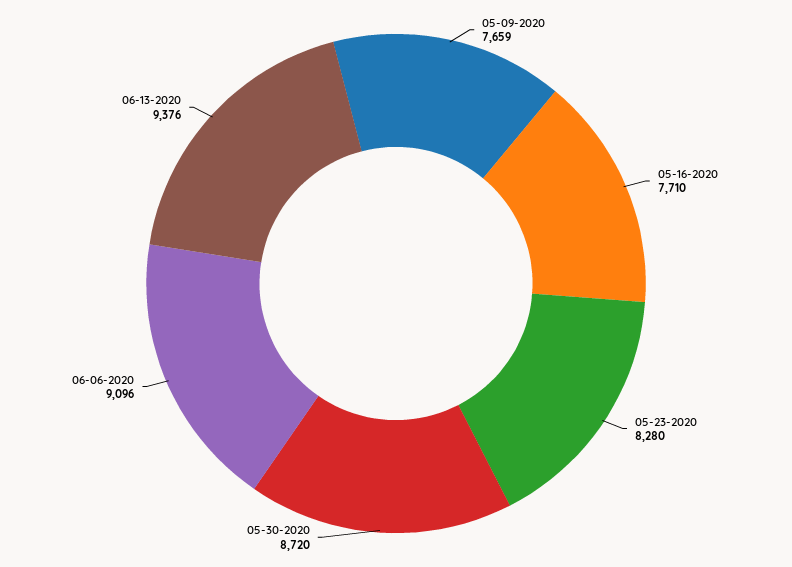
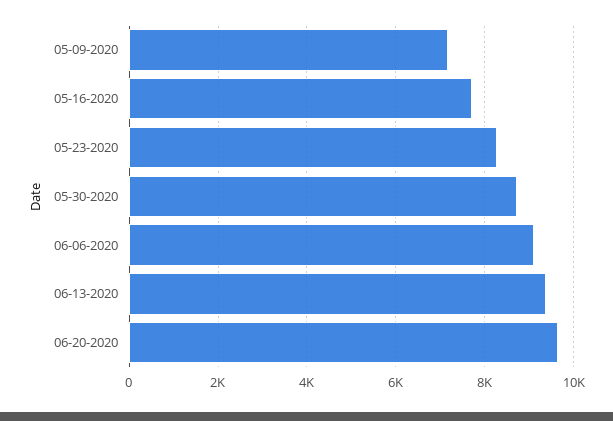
05-09-2020: 7659 -> 7200
06-20-2020: none -> 9600

